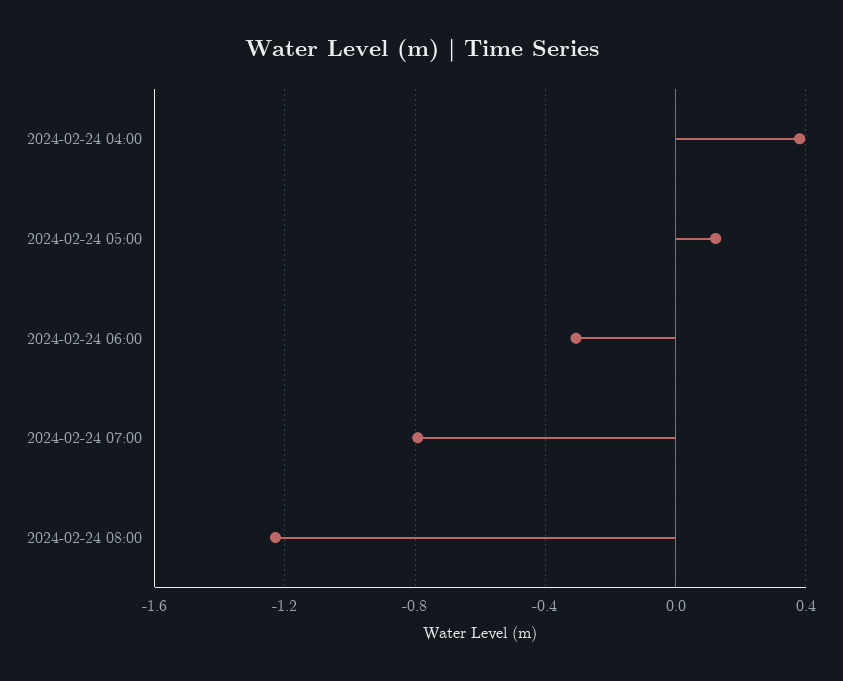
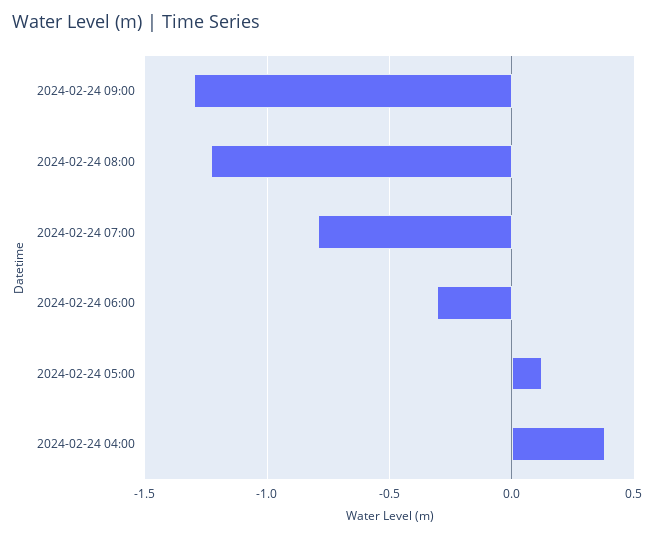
2024-02-24 09:00: none -> -1.3

